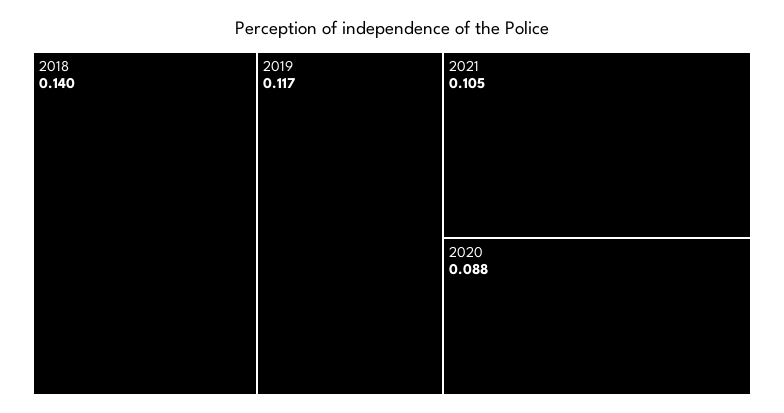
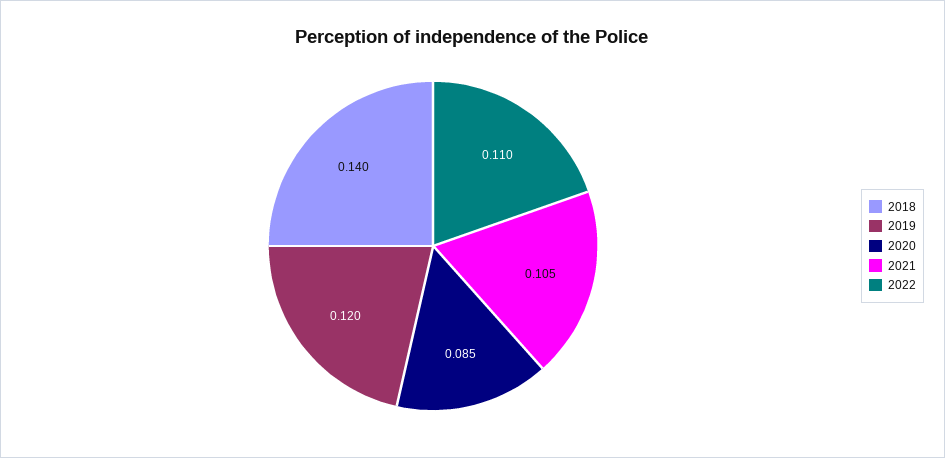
2019: 0.117 -> 0.12
2020: 0.088 -> 0.085
2022: none -> 0.11

